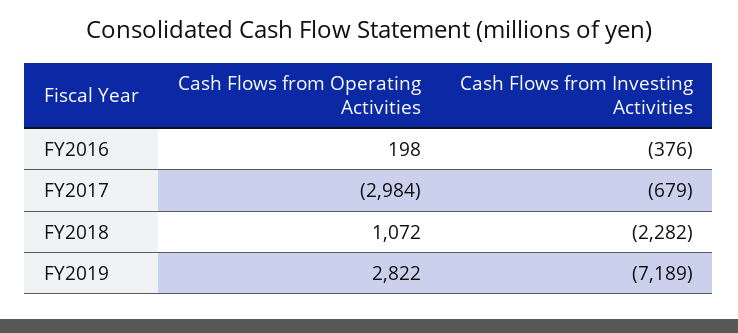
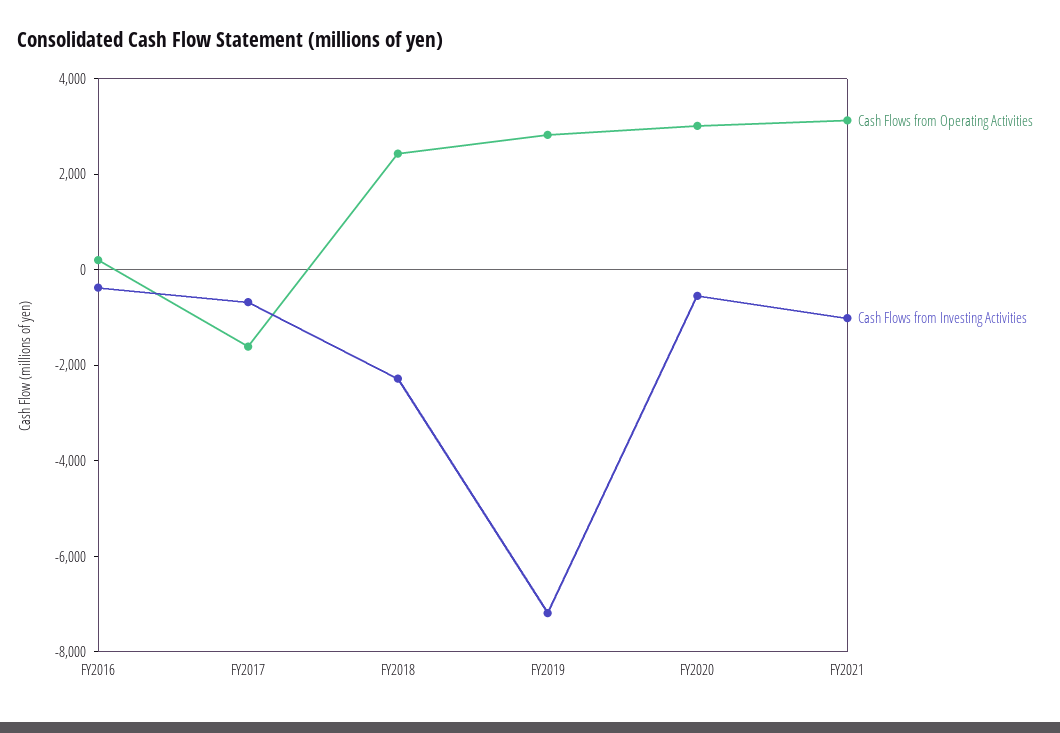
Cash Flows from Operating Activities, FY2017: -2984 -> -1500
Cash Flows from Operating Activities, FY2018: 1072 -> 2500
Cash Flows from Operating Activities, FY2020: none -> 3000
Cash Flows from Investing Activities, FY2020: none -> -500
Cash Flows from Operating Activities, FY2021: none -> 3000
Cash Flows from Investing Activities, FY2021: none -> -1000

